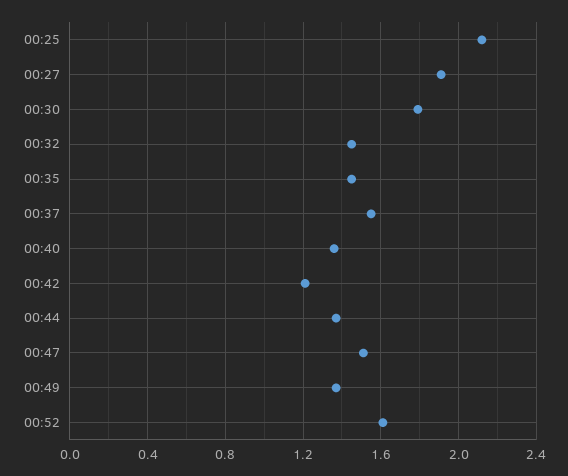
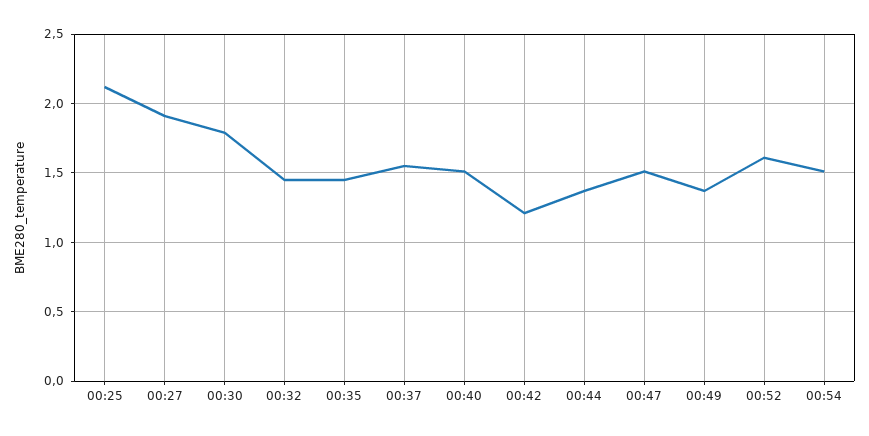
00:40: 1.35 -> 1.5
00:54: none -> 1.5

